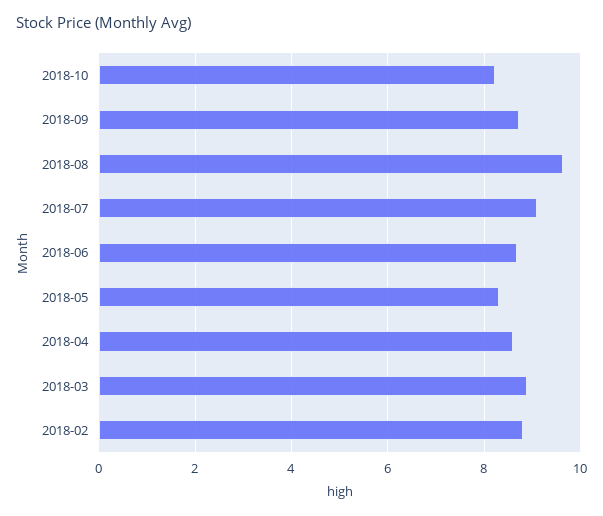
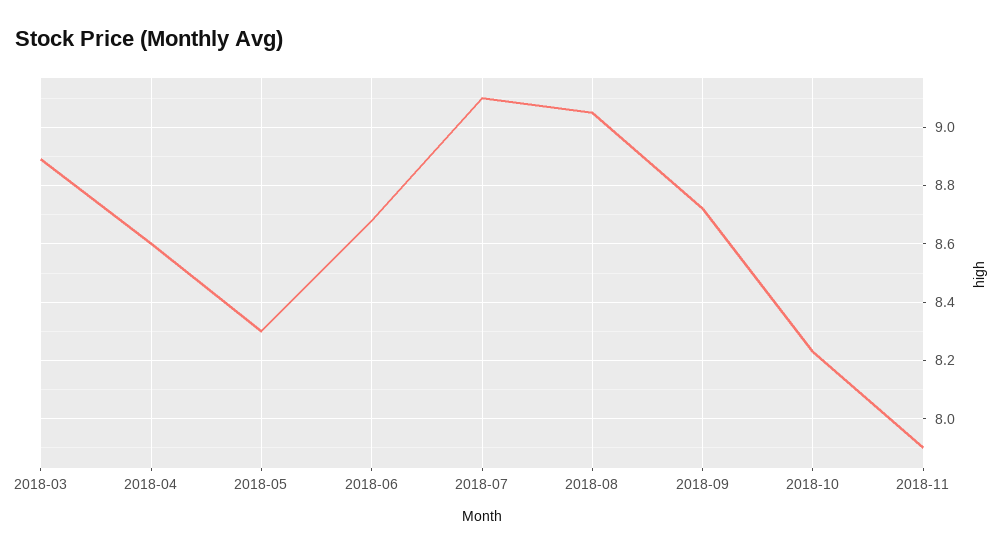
2018-08: 9.6 -> 9.05
2018-02: 8.8 -> none
2018-11: none -> 7.9

